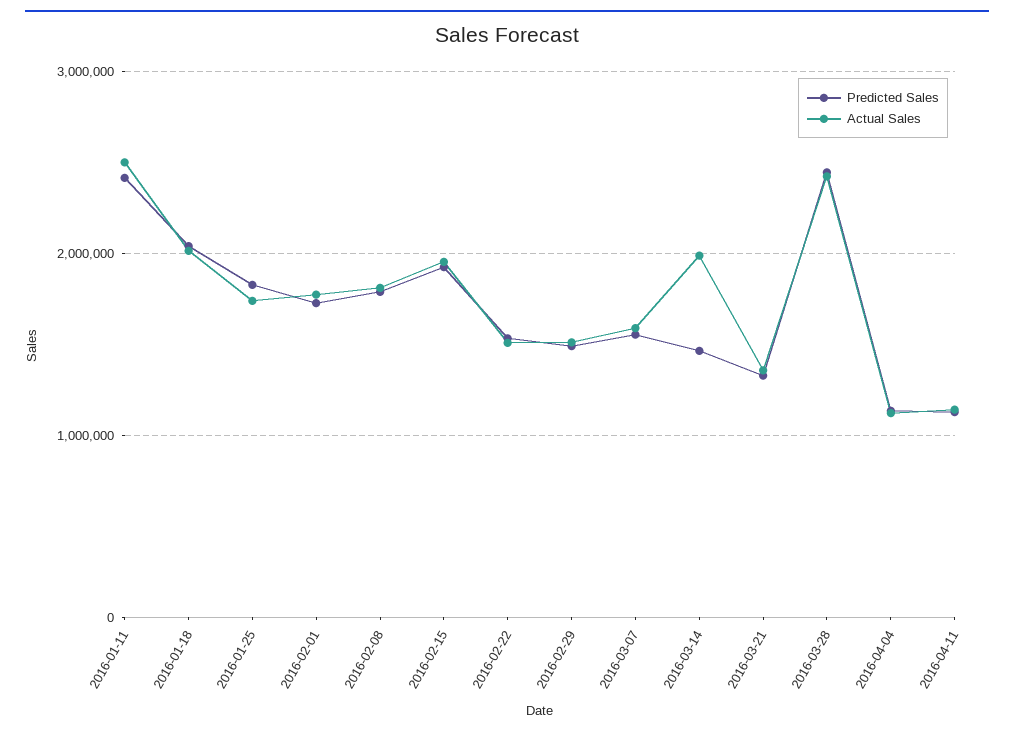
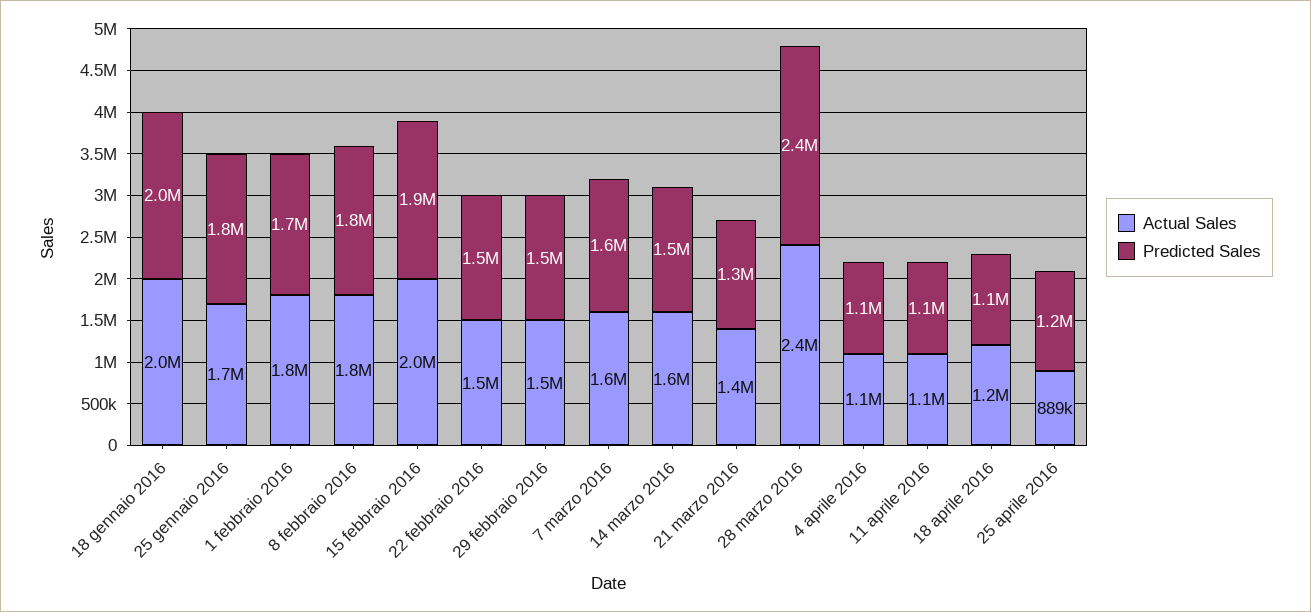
Predicted Sales, 2016-01-11: 2400000 -> none
Actual Sales, 2016-01-11: 2500000 -> none
Actual Sales, 2016-03-14: 2000000 -> 1600000
Actual Sales, 18 aprile 2016: none -> 1200000
Predicted Sales, 18 aprile 2016: none -> 1100000
Actual Sales, 25 aprile 2016: none -> 889000
Predicted Sales, 25 aprile 2016: none -> 1200000

